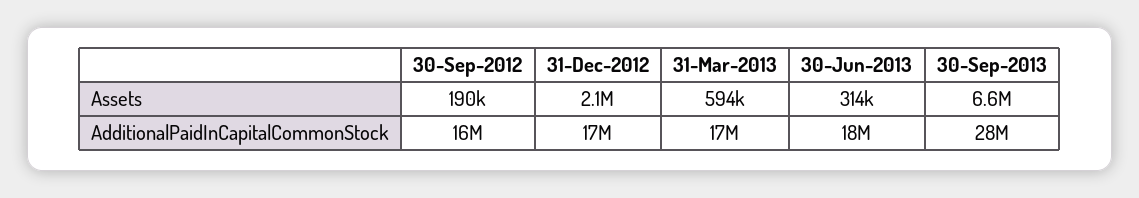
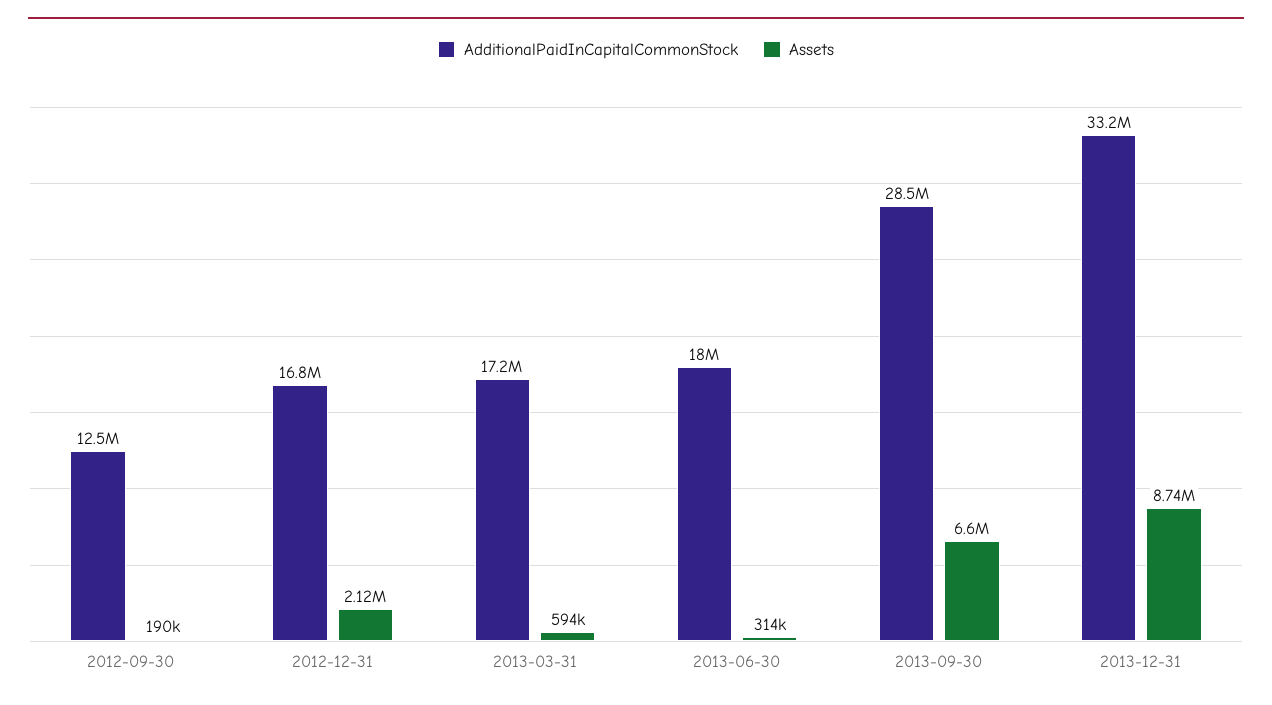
AdditionalPaidInCapitalCommonStock, 30-Sep-2012: 16000000 -> 12500000
AdditionalPaidInCapitalCommonStock, 2013-12-31: none -> 33200000
Assets, 2013-12-31: none -> 8740000

